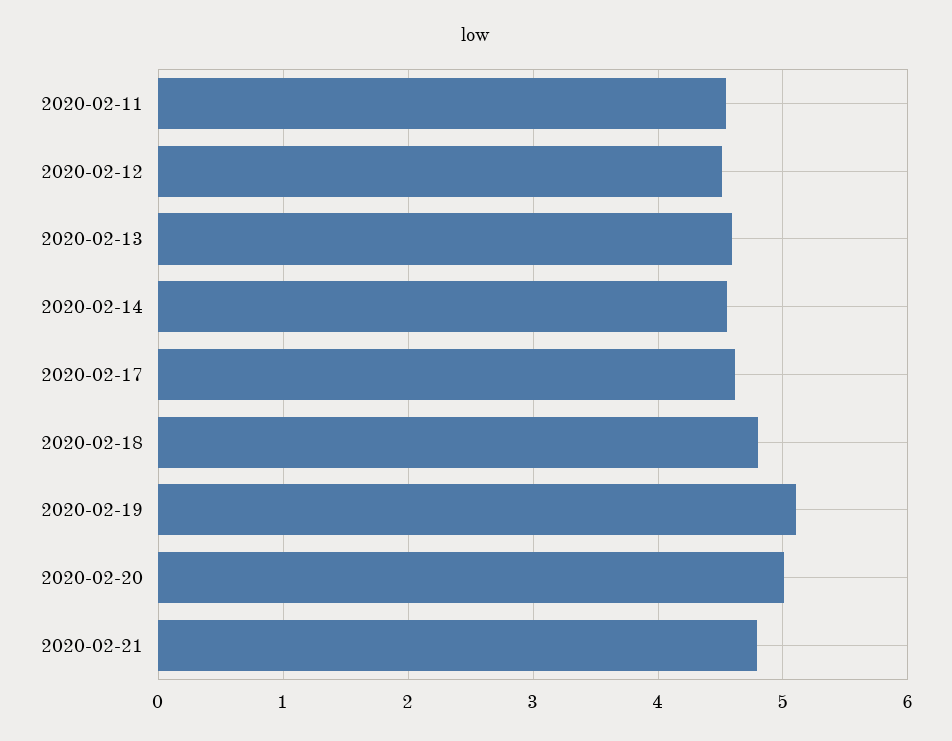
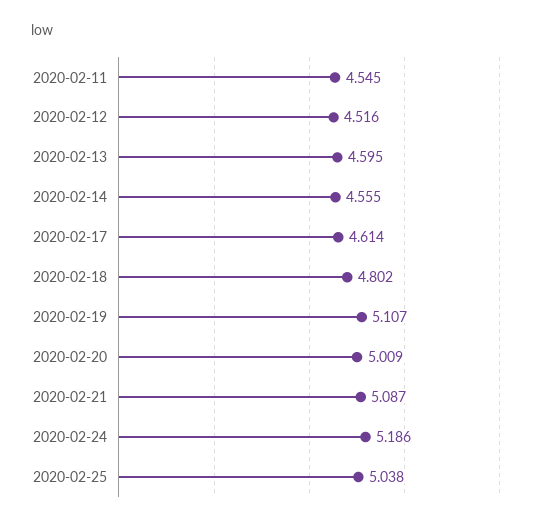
2020-02-21: 4.8 -> 5.087
2020-02-24: none -> 5.186
2020-02-25: none -> 5.038

